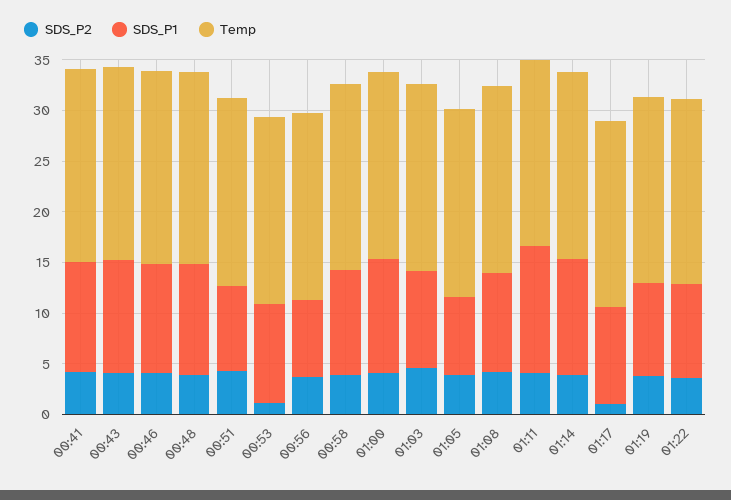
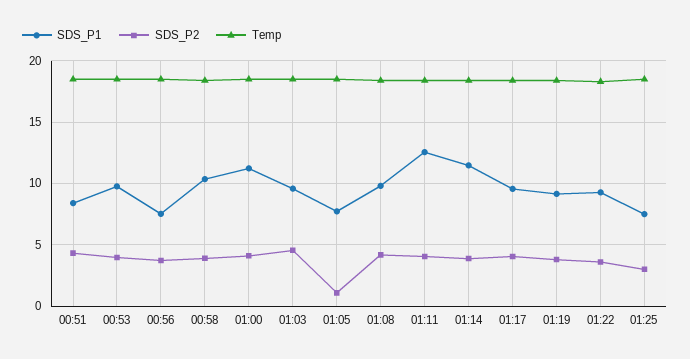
SDS_P2, 00:41: 4 -> none
SDS_P1, 00:41: 11 -> none
Temp, 00:41: 19 -> none
SDS_P2, 00:43: 4 -> none
SDS_P1, 00:43: 11 -> none
Temp, 00:43: 19 -> none
SDS_P2, 00:46: 4 -> none
SDS_P1, 00:46: 11 -> none
Temp, 00:46: 19 -> none
SDS_P2, 00:48: 4 -> none
SDS_P1, 00:48: 11 -> none
Temp, 00:48: 19 -> none
SDS_P2, 00:53: 1 -> 4
SDS_P2, 01:05: 4 -> 1
SDS_P2, 01:17: 1 -> 4
SDS_P1, 01:25: none -> 7.5
SDS_P2, 01:25: none -> 3
Temp, 01:25: none -> 18.5

